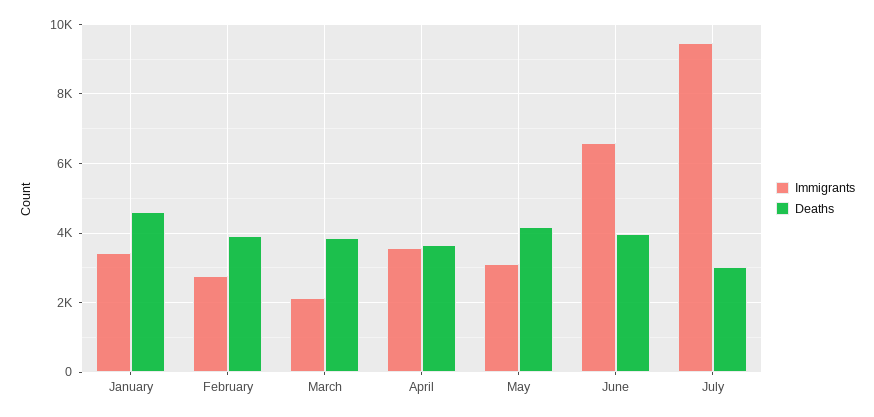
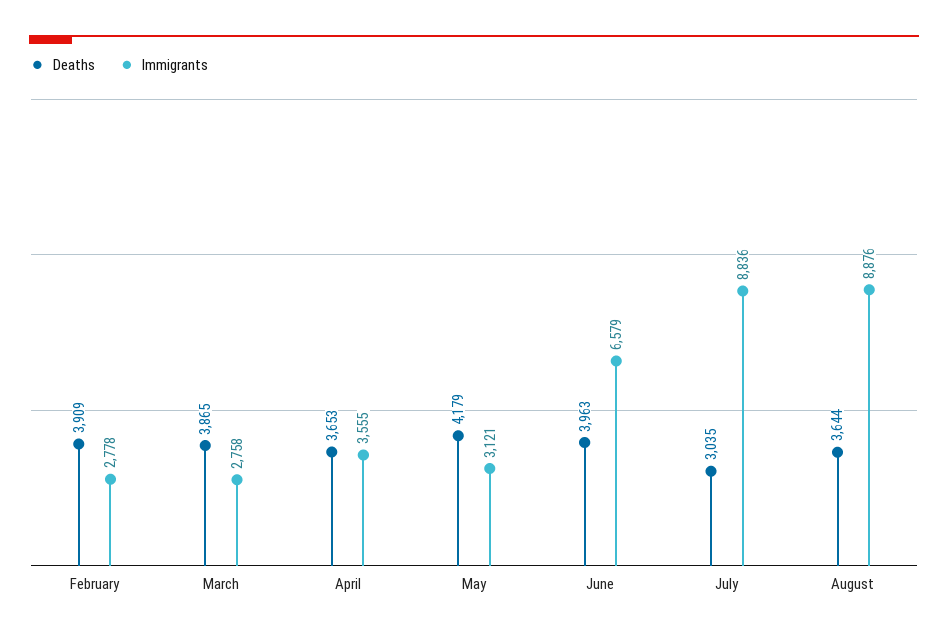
Immigrants, January: 3400 -> none
Deaths, January: 4600 -> none
Immigrants, March: 2200 -> 2758
Immigrants, July: 9400 -> 8836
Deaths, August: none -> 3644
Immigrants, August: none -> 8876

